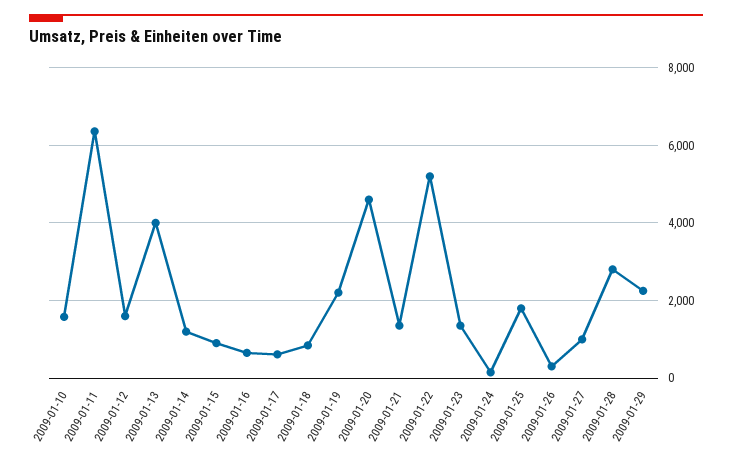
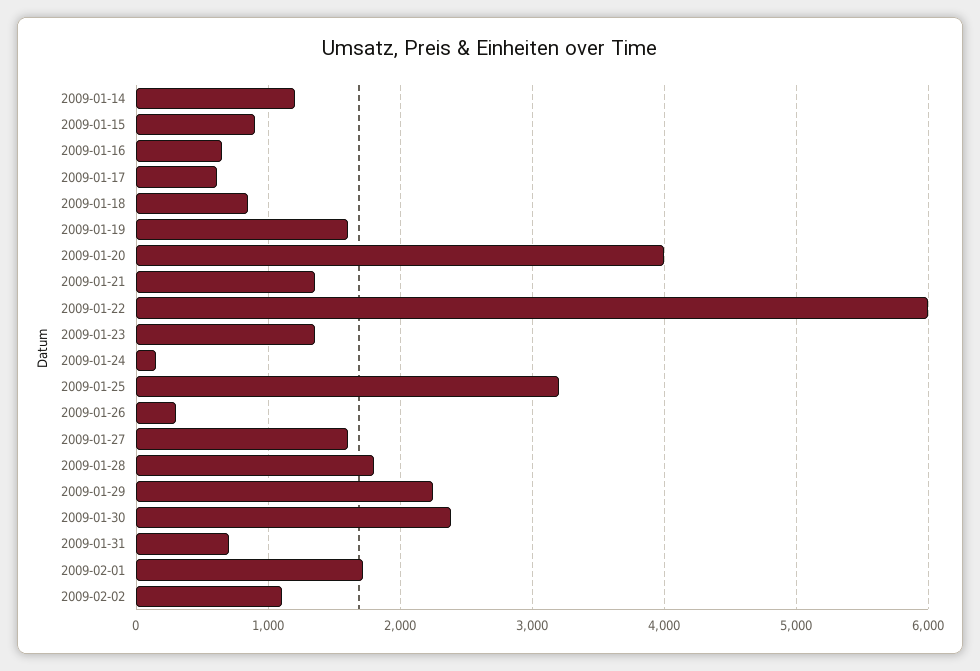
2009-01-10: 1600 -> none
2009-01-11: 6400 -> none
2009-01-12: 1600 -> none
2009-01-13: 4000 -> none
2009-01-19: 2200 -> 1600
2009-01-20: 4600 -> 4000
2009-01-22: 5200 -> 6000
2009-01-25: 1800 -> 3200
2009-01-27: 1000 -> 1600
2009-01-28: 2800 -> 1800
2009-01-30: none -> 2400
2009-01-31: none -> 700
2009-02-01: none -> 1700
2009-02-02: none -> 1100

